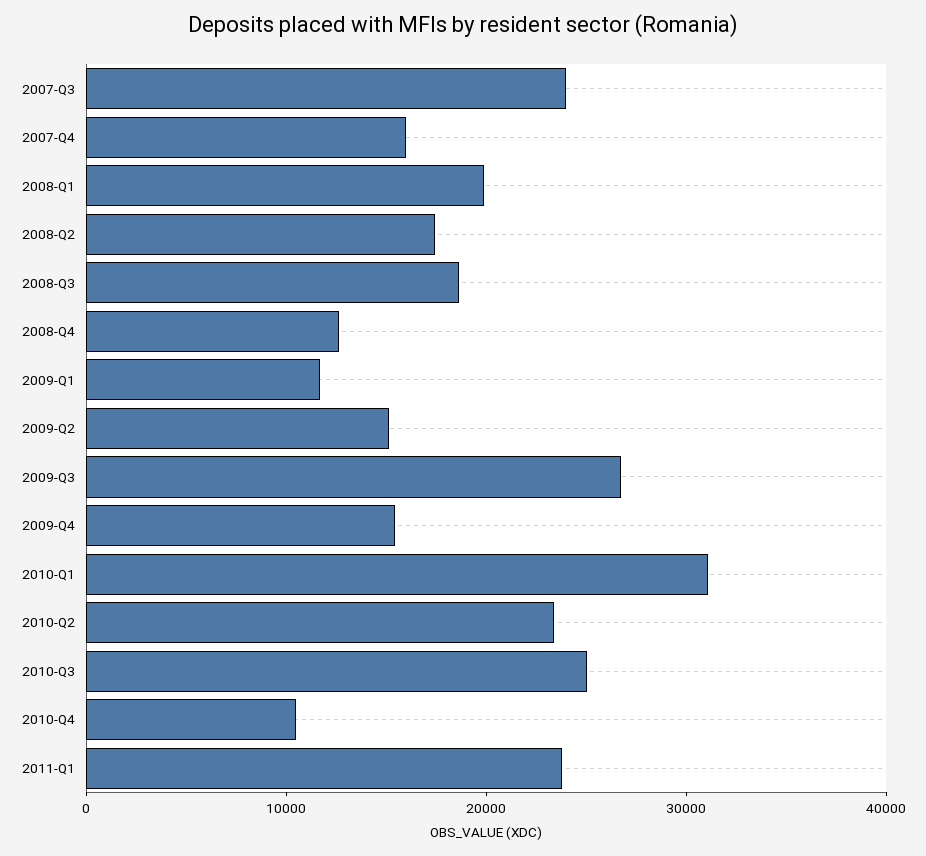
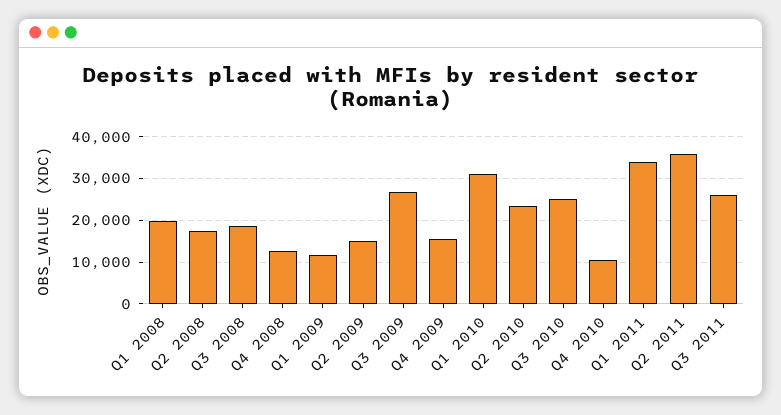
2007-Q3: 24000 -> none
2007-Q4: 16000 -> none
2011-Q1: 24000 -> 34000
Q2 2011: none -> 36000
Q3 2011: none -> 26000

